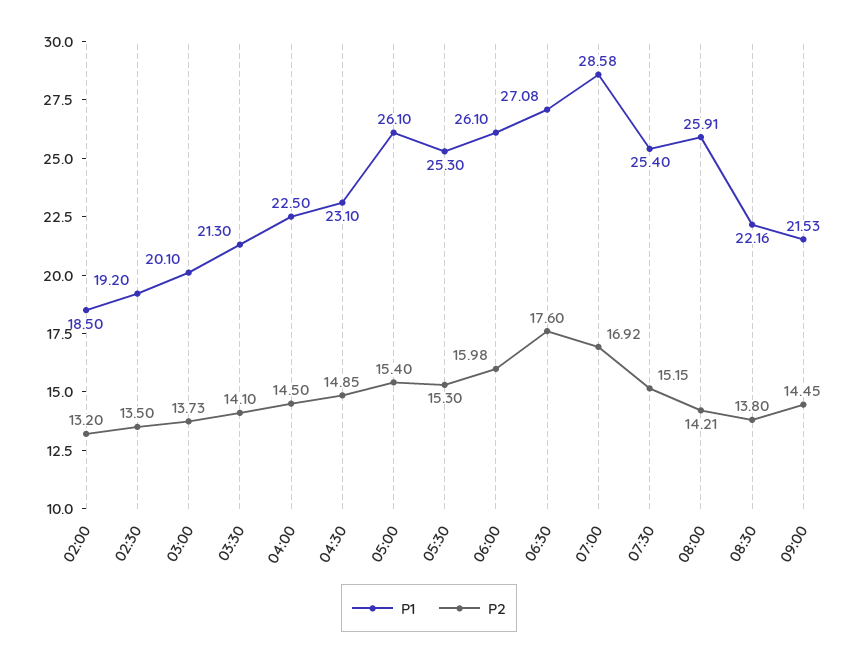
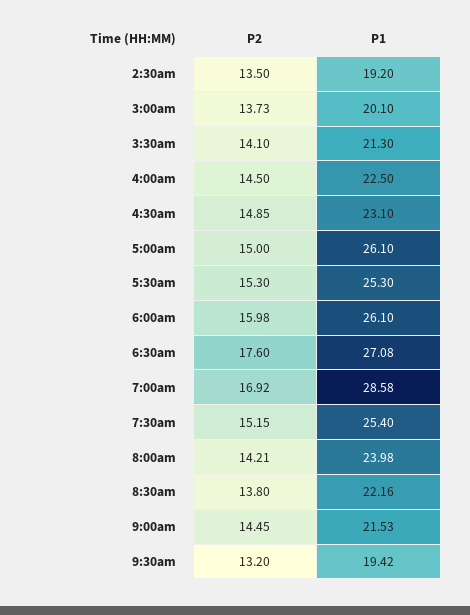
P1, 02:00: 18.5 -> none
P2, 02:00: 13.2 -> none
P2, 05:00: 15.4 -> 15
P1, 08:00: 25.91 -> 23.98
P2, 9:30am: none -> 13.2
P1, 9:30am: none -> 19.42

